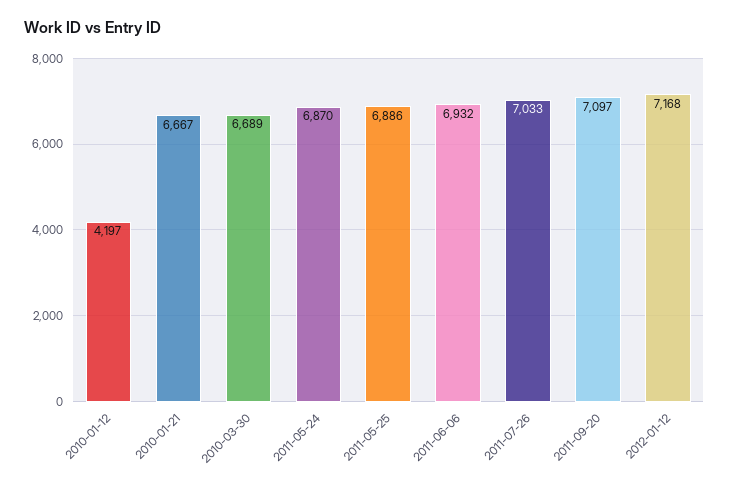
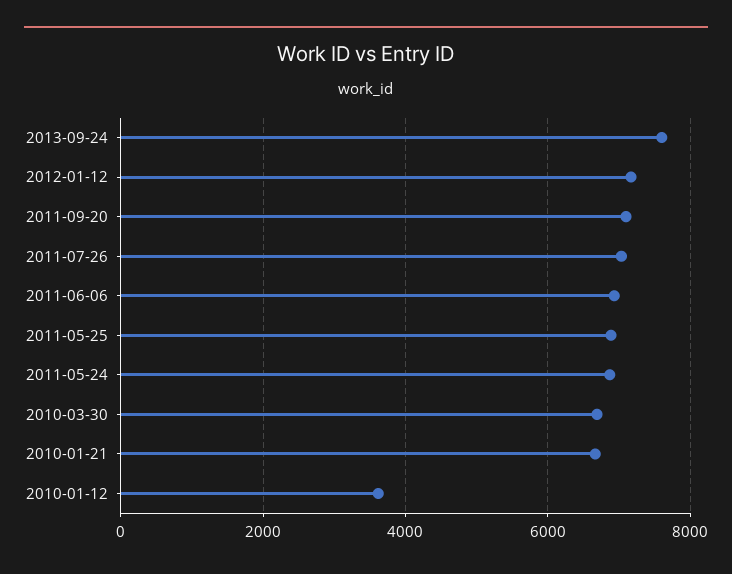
2010-01-12: 4197 -> 3600
2013-09-24: none -> 7600

